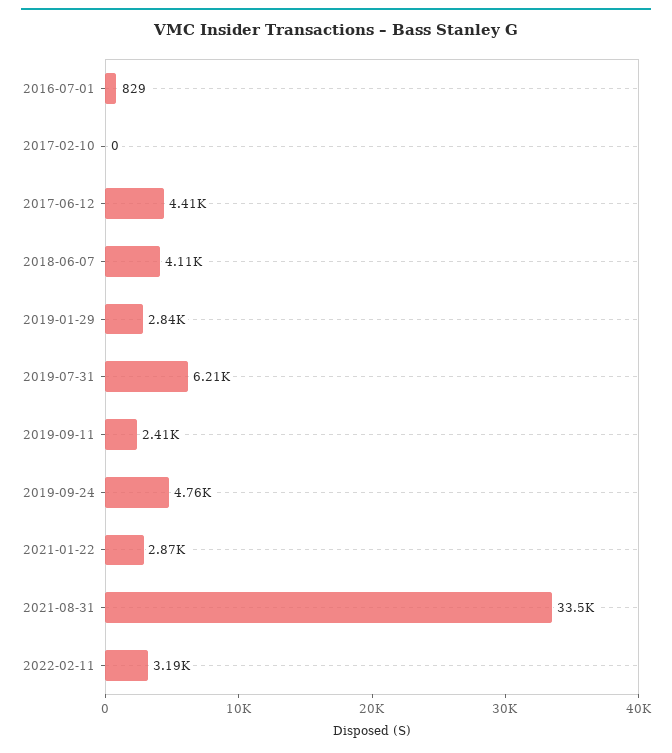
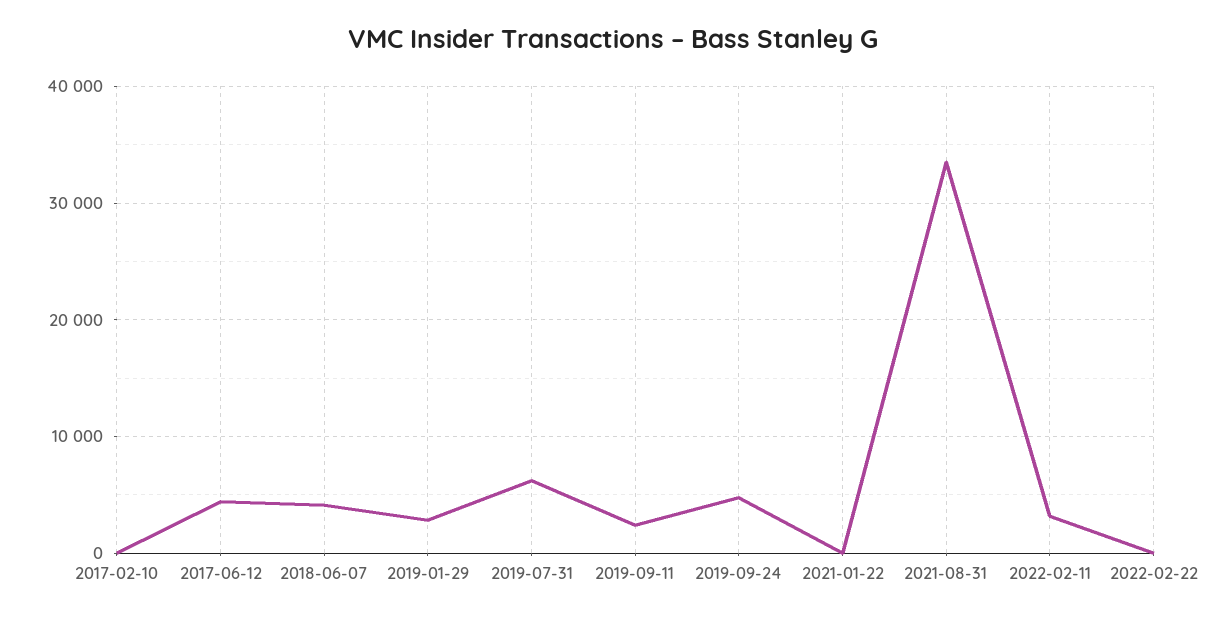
2016-07-01: 829 -> none
2021-01-22: 2870 -> 0
2022-02-22: none -> 0

